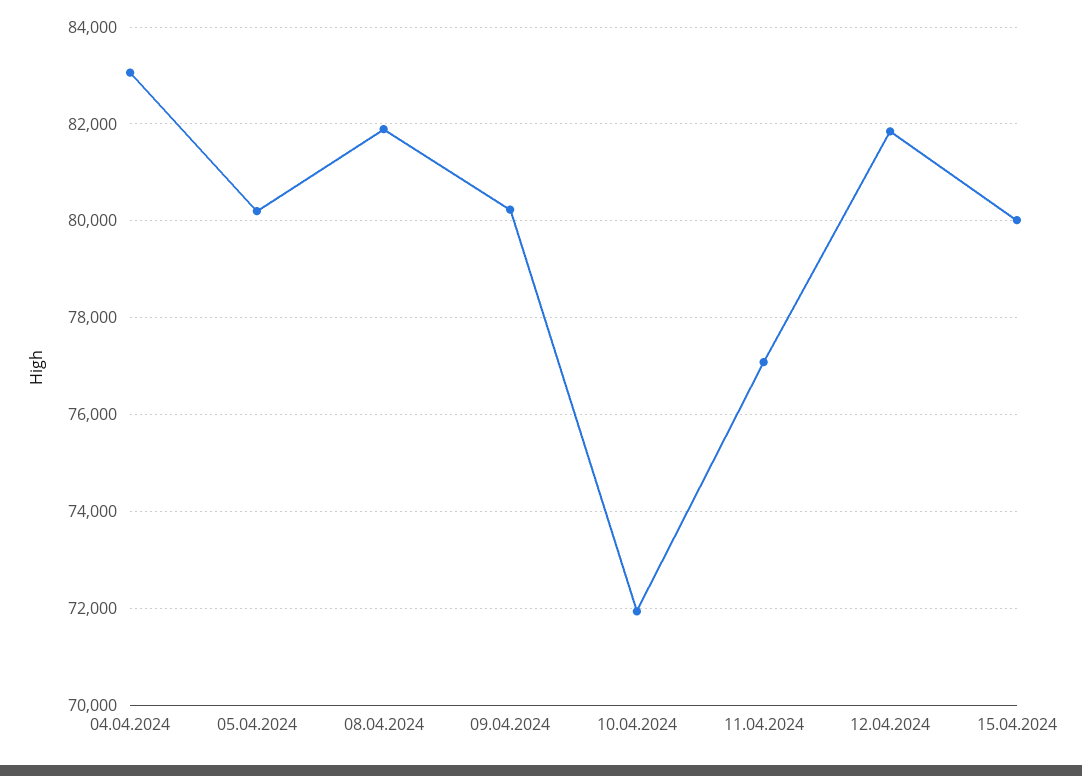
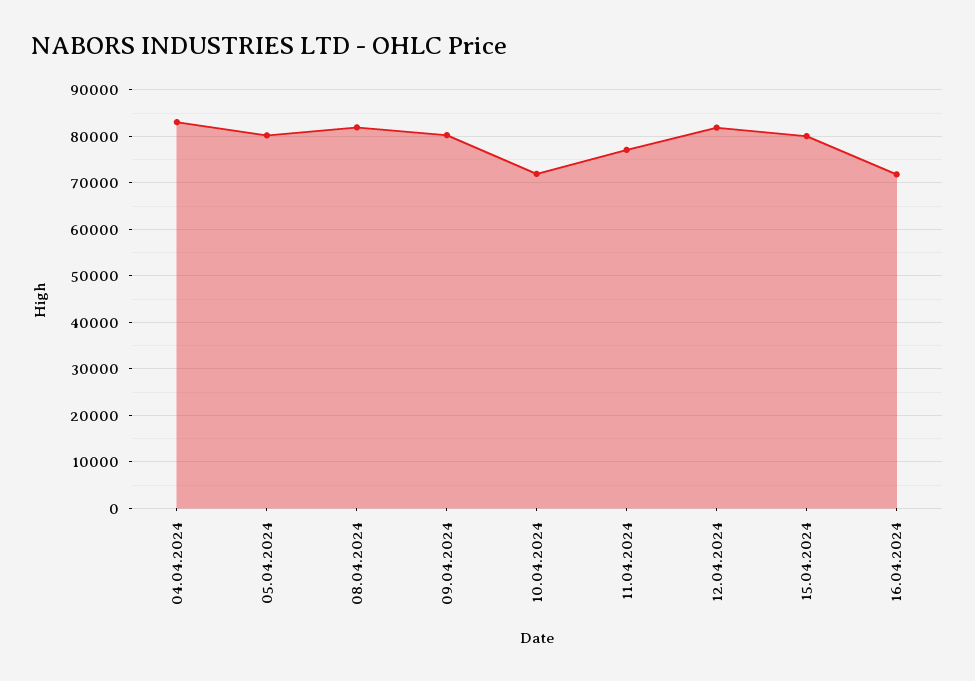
16.04.2024: none -> 72000

